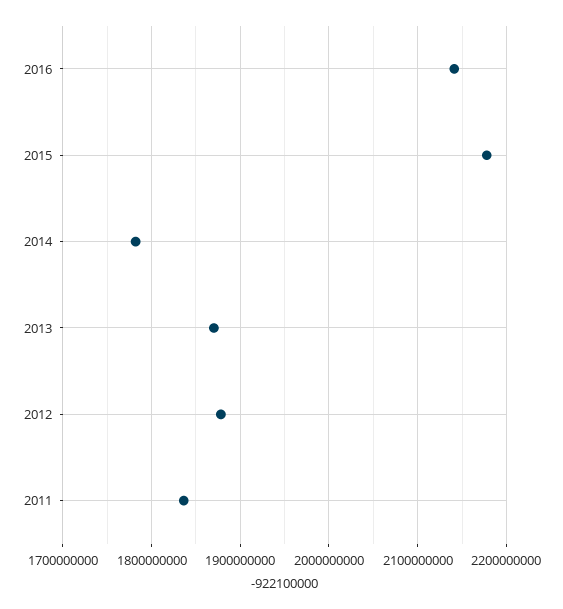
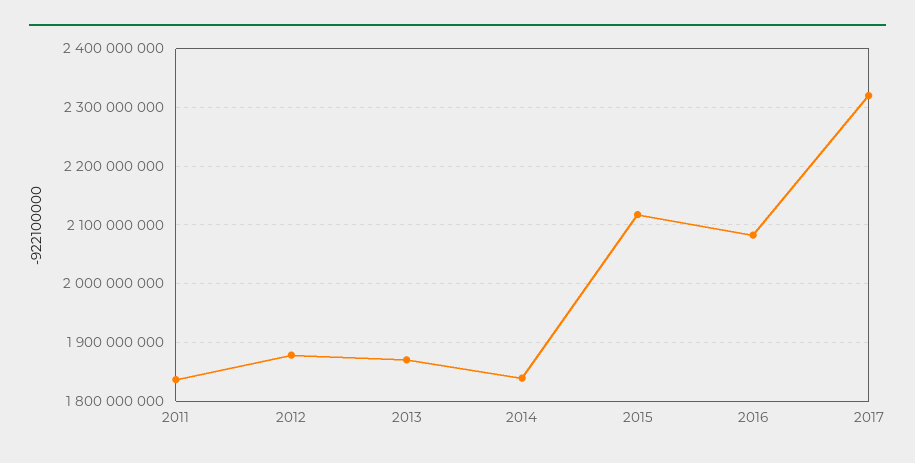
2016: 2140000000 -> 2080000000
2015: 2180000000 -> 2120000000
2014: 1780000000 -> 1840000000
2017: none -> 2320000000

